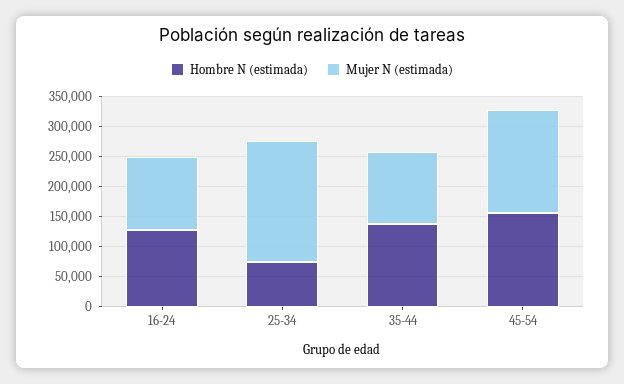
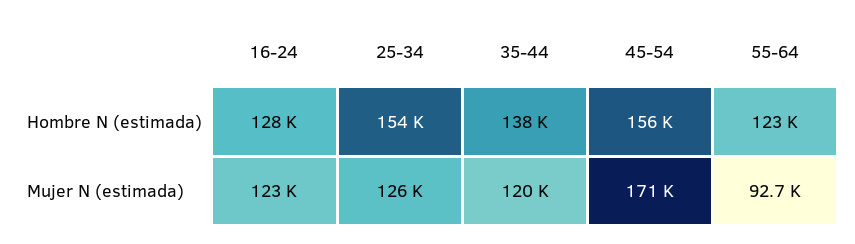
Hombre N (estimada), 25-34: 75000 -> 154000
Mujer N (estimada), 25-34: 200000 -> 126000
Hombre N (estimada), 55-64: none -> 123000
Mujer N (estimada), 55-64: none -> 92700

